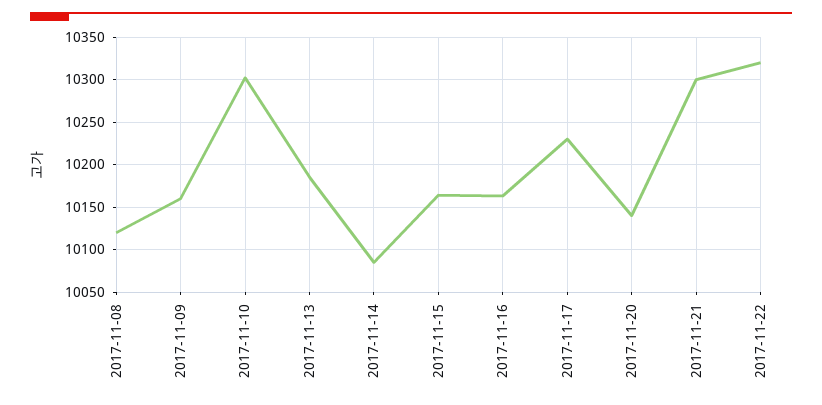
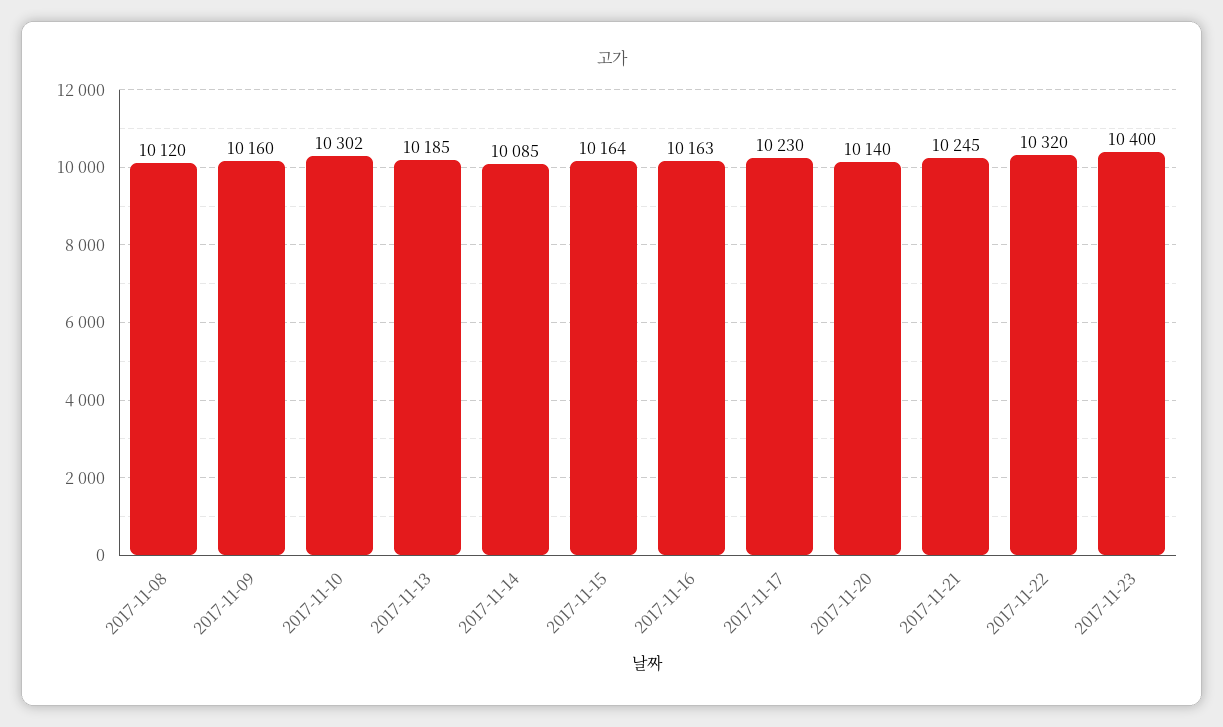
2017-11-21: 10300 -> 10245
2017-11-23: none -> 10400

